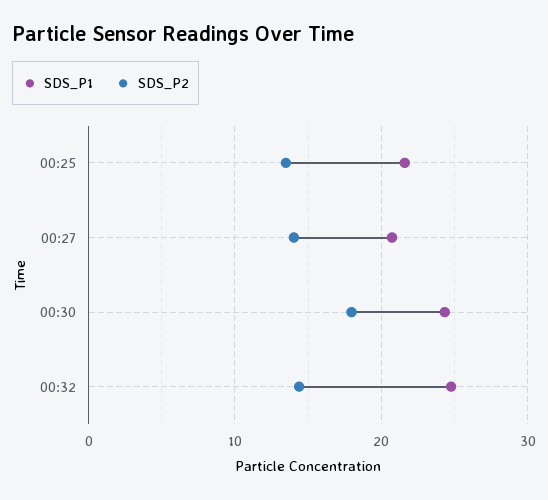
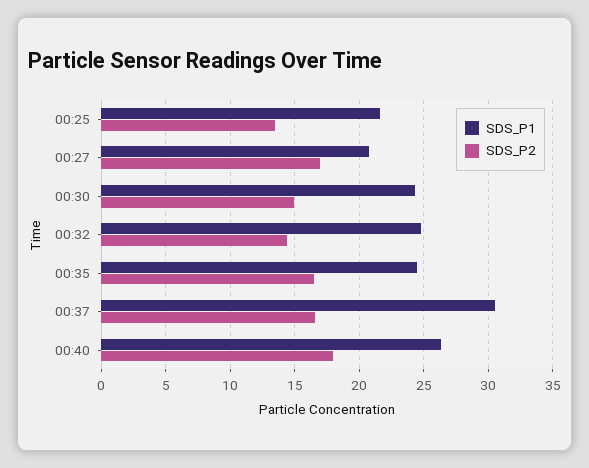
SDS_P2, 00:27: 14 -> 17
SDS_P2, 00:30: 18 -> 15
SDS_P1, 00:35: none -> 24.5
SDS_P2, 00:35: none -> 16.5
SDS_P1, 00:37: none -> 30.5
SDS_P2, 00:37: none -> 16.5
SDS_P1, 00:40: none -> 26.5
SDS_P2, 00:40: none -> 18

